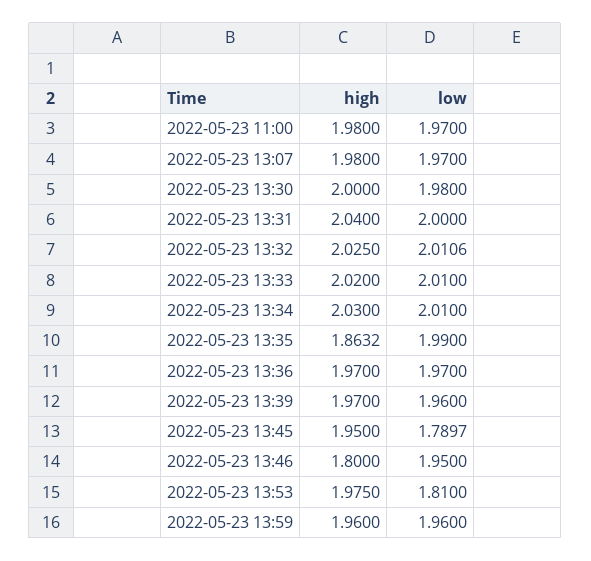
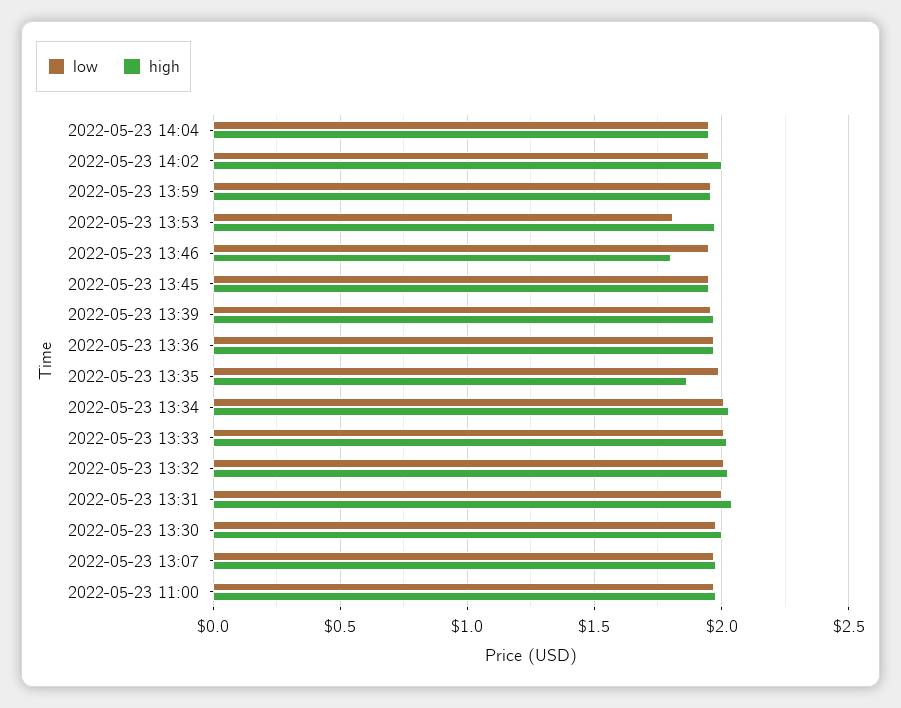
low, 2022-05-23 13:45: 1.7897 -> 1.95
low, 2022-05-23 14:04: none -> 1.95
high, 2022-05-23 14:04: none -> 1.95
low, 2022-05-23 14:02: none -> 1.95
high, 2022-05-23 14:02: none -> 2

